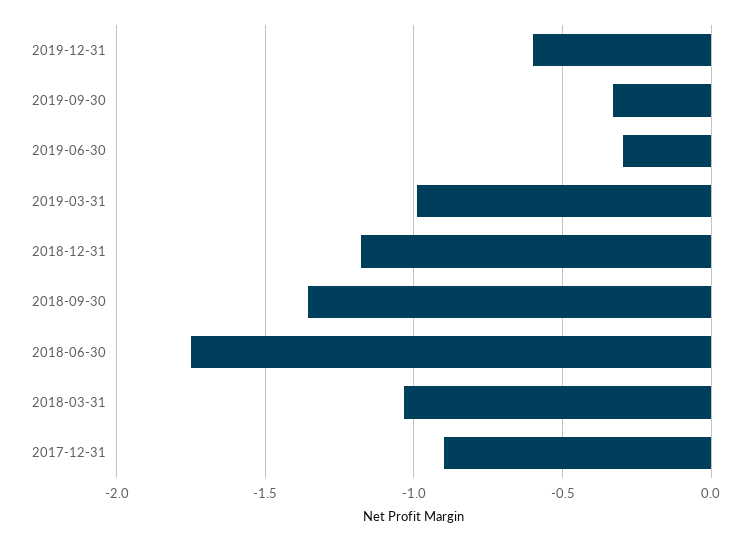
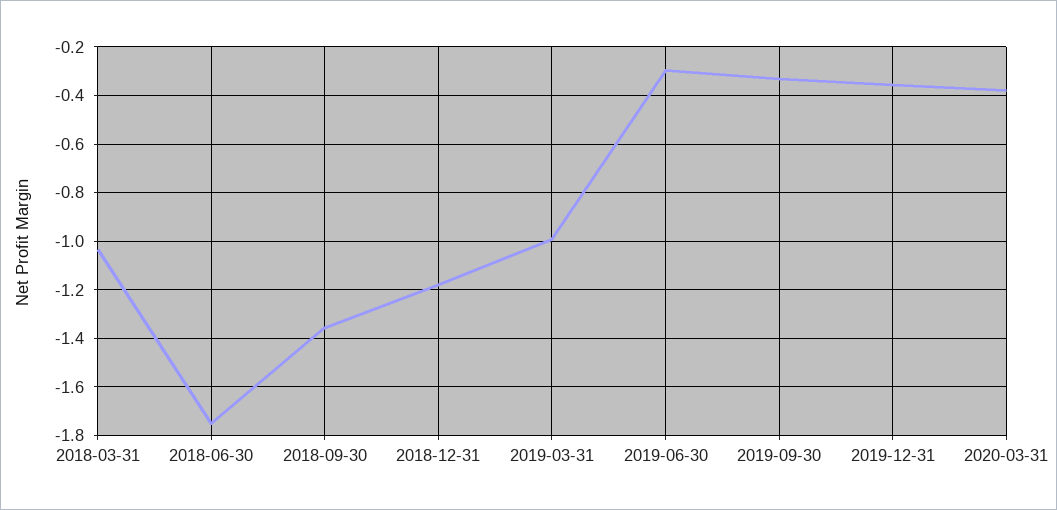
2019-12-31: -0.6 -> -0.35
2017-12-31: -0.9 -> none
2020-03-31: none -> -0.375

